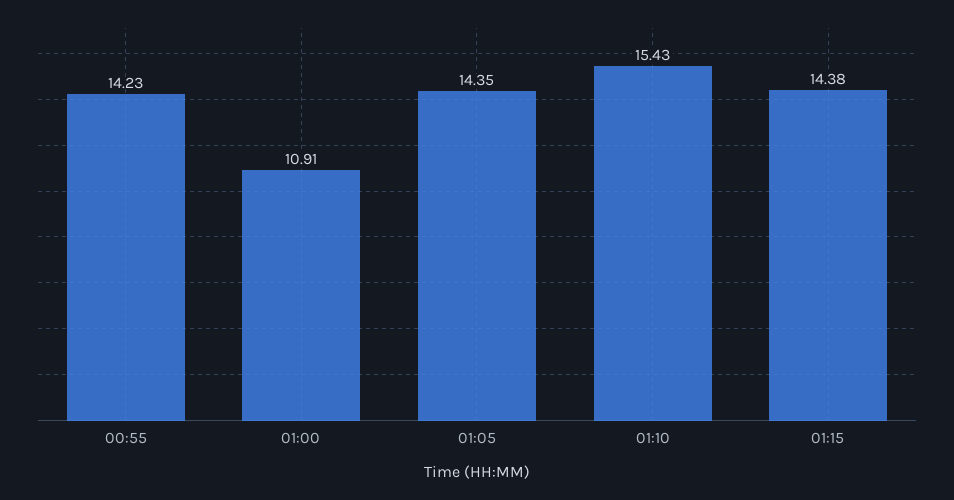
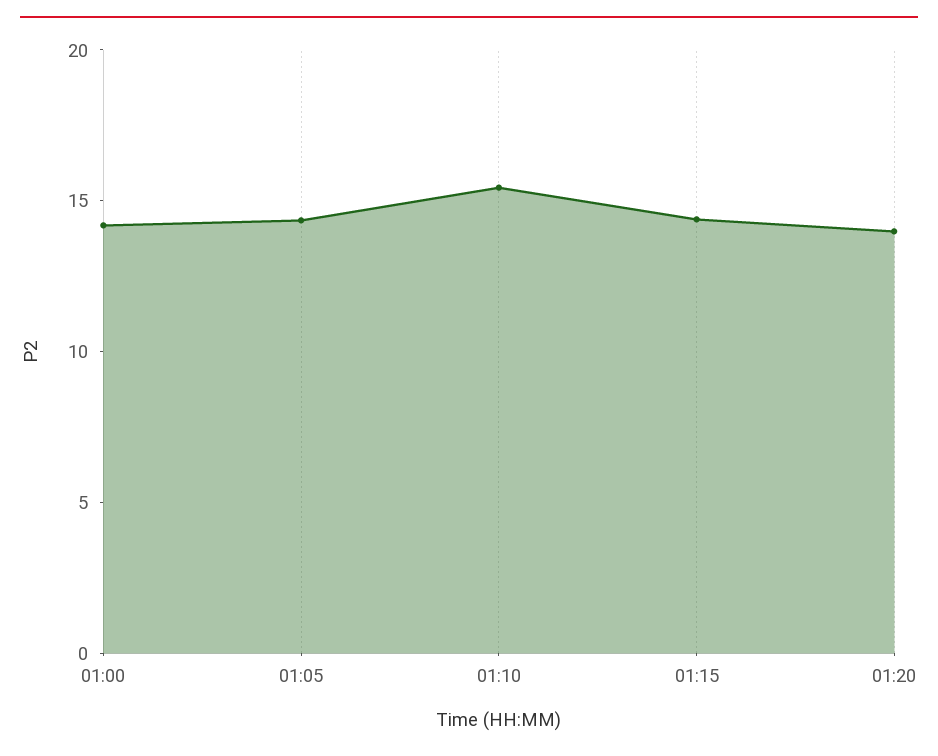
00:55: 14.23 -> none
01:00: 10.91 -> 14
01:20: none -> 14

